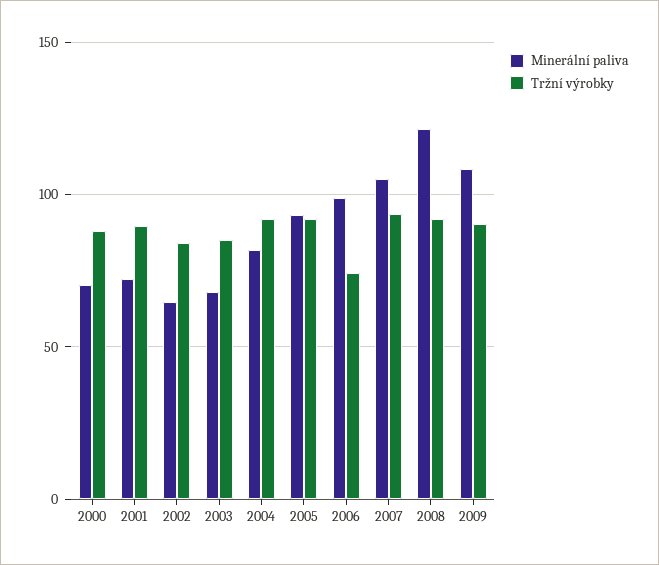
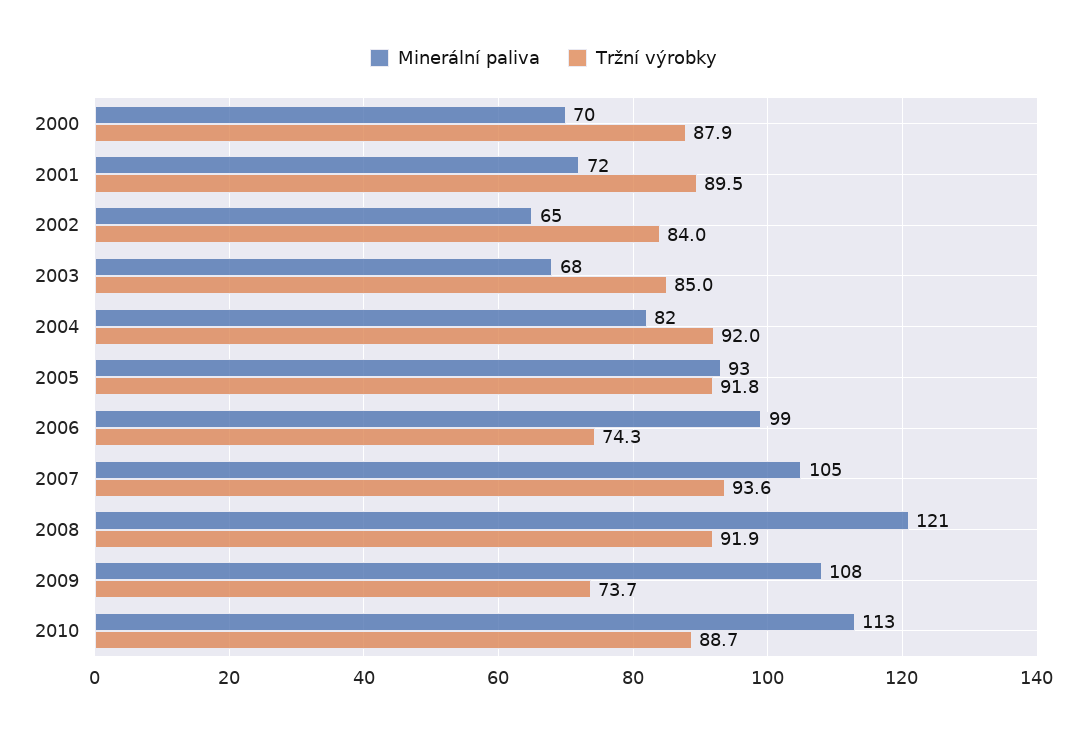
Tržní výrobky, 2009: 90 -> 73.7
Minerální paliva, 2010: none -> 113
Tržní výrobky, 2010: none -> 88.7

